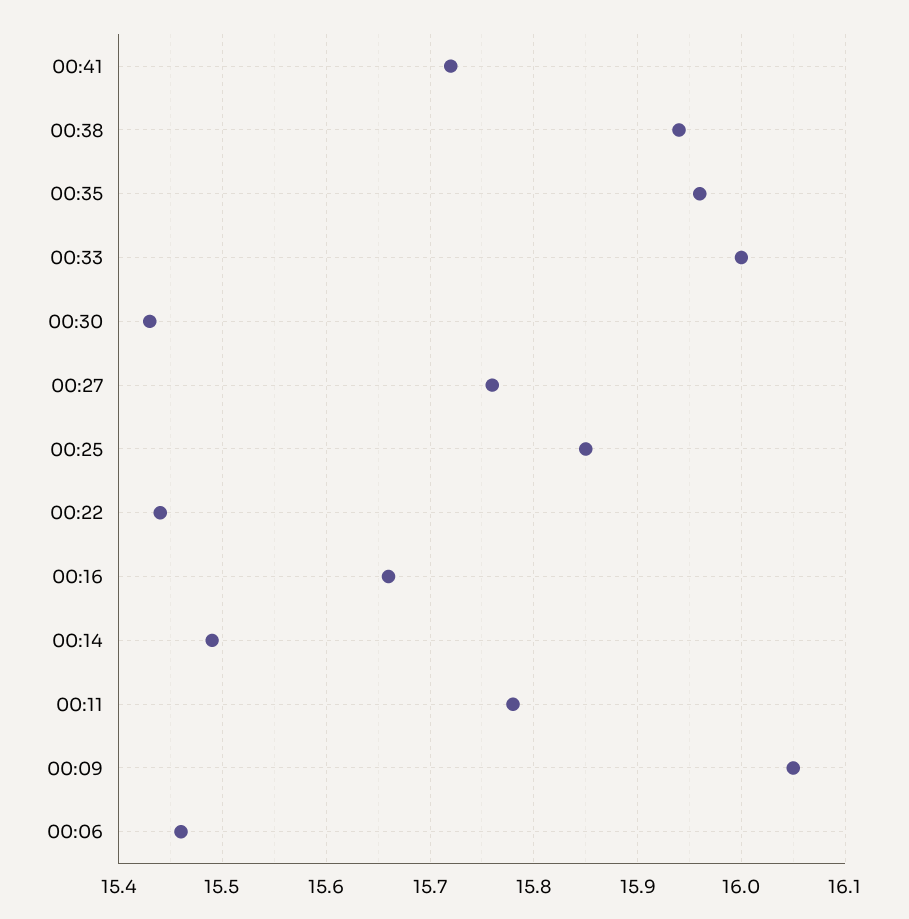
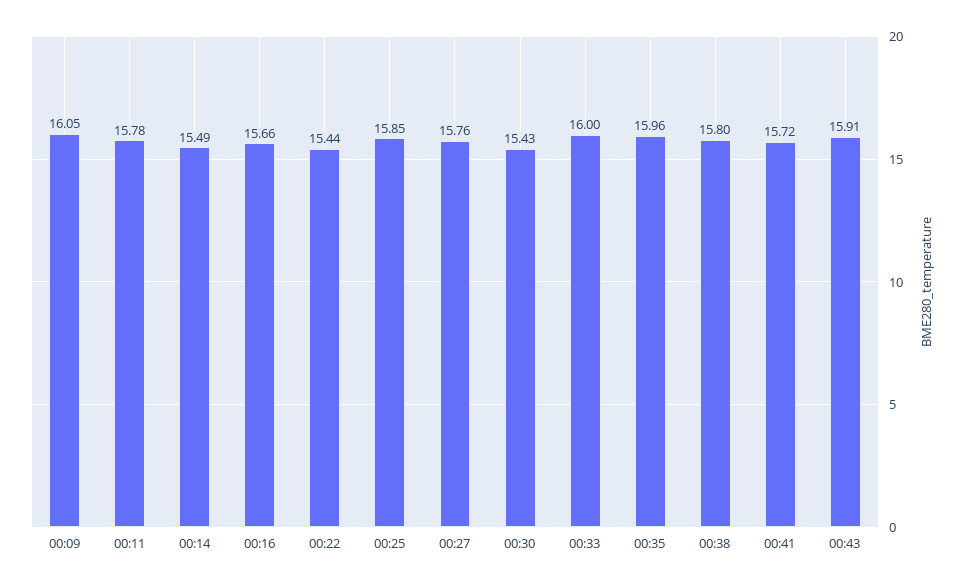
00:38: 15.94 -> 15.8
00:06: 15.46 -> none
00:43: none -> 15.91

